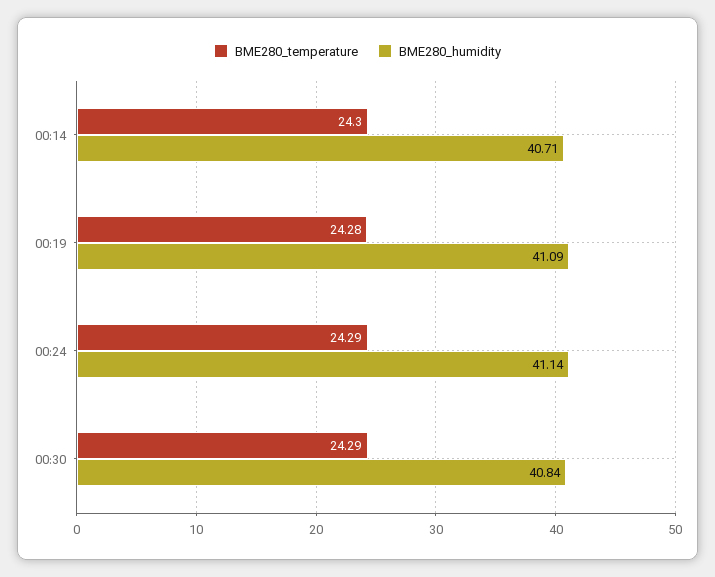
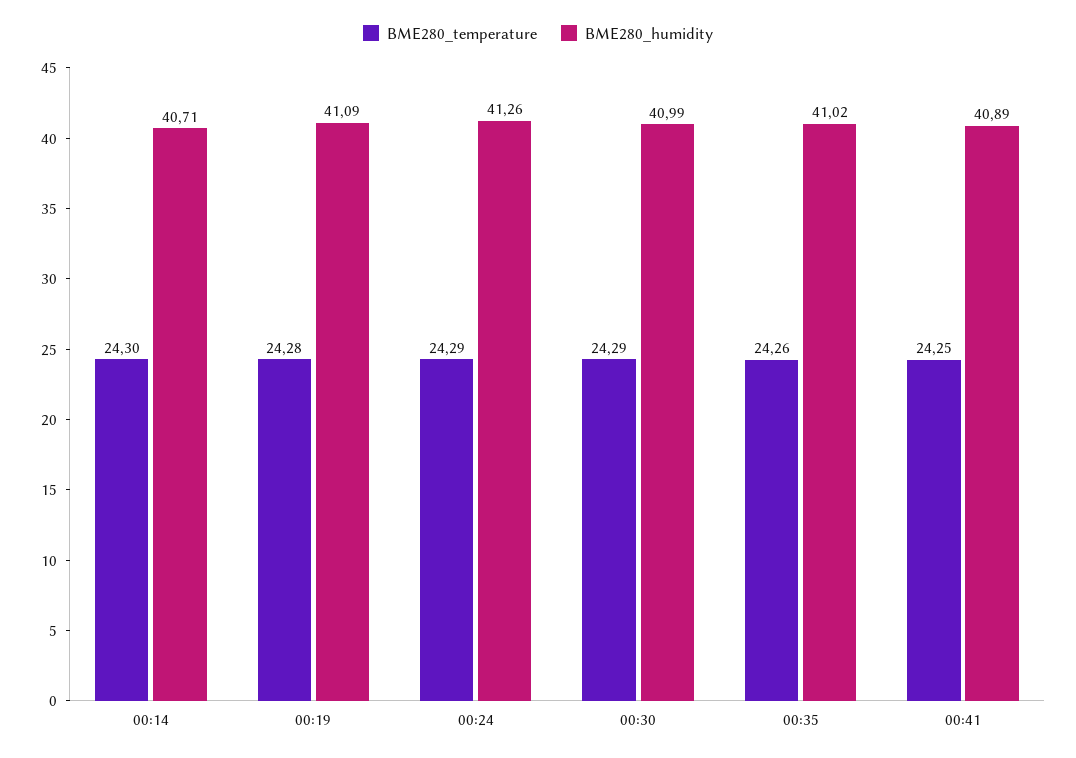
BME280_humidity, 00:24: 41.14 -> 41.26
BME280_humidity, 00:30: 40.84 -> 40.99
BME280_temperature, 00:35: none -> 24.26
BME280_humidity, 00:35: none -> 41.02
BME280_temperature, 00:41: none -> 24.25
BME280_humidity, 00:41: none -> 40.89

